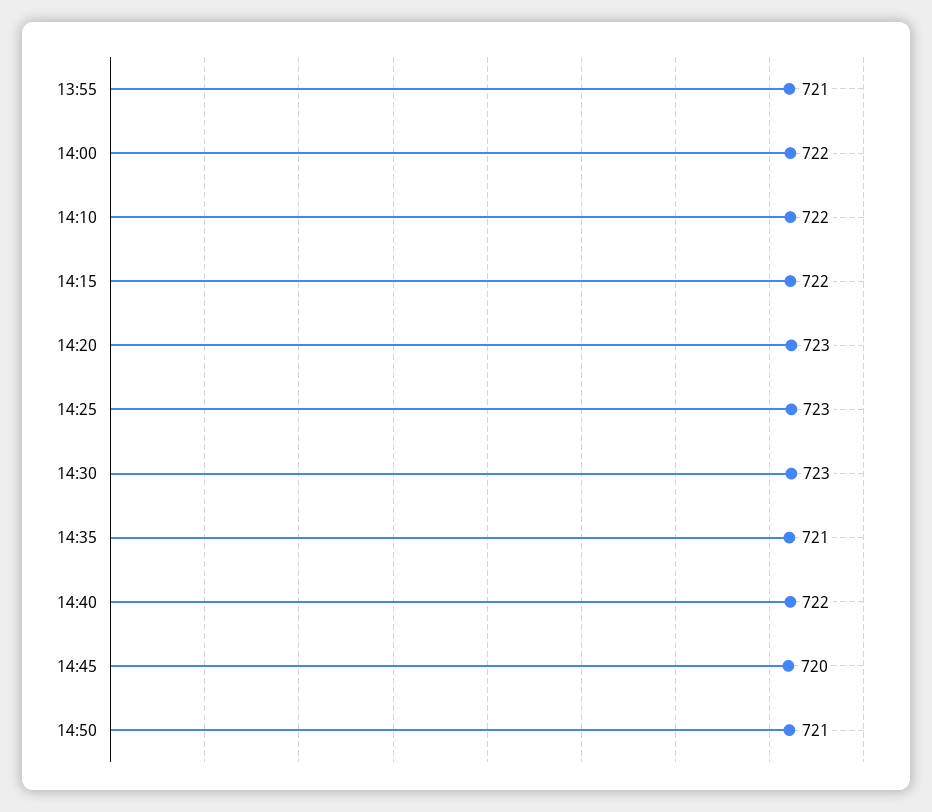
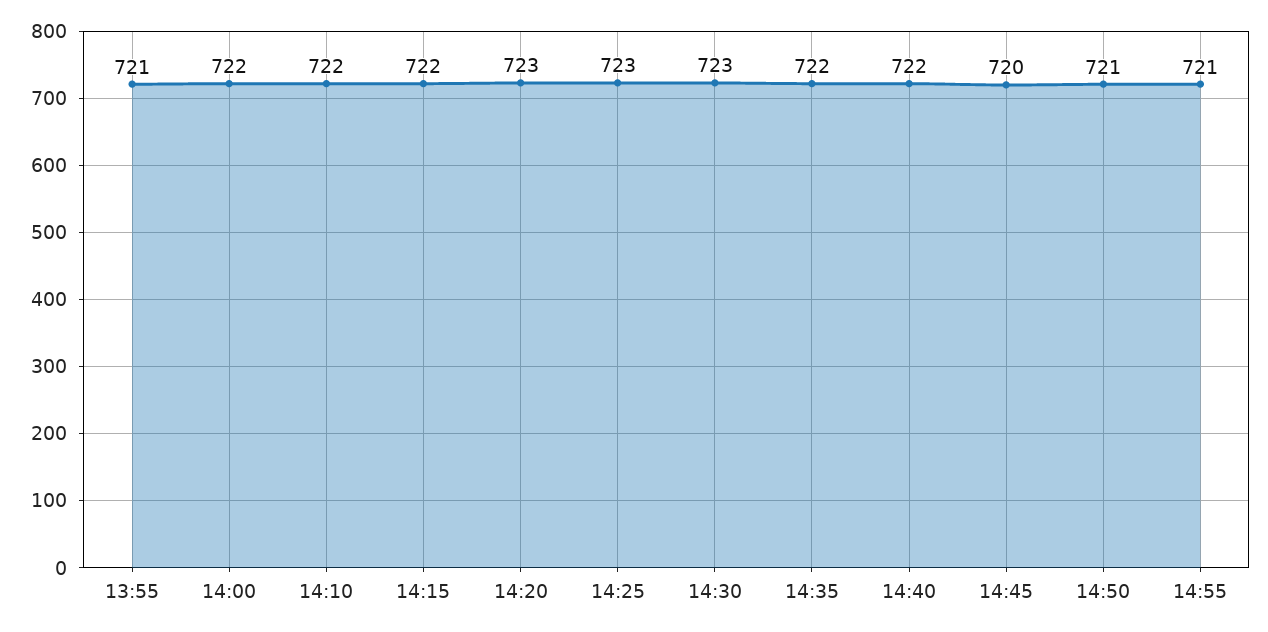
14:35: 721 -> 722
14:55: none -> 721

